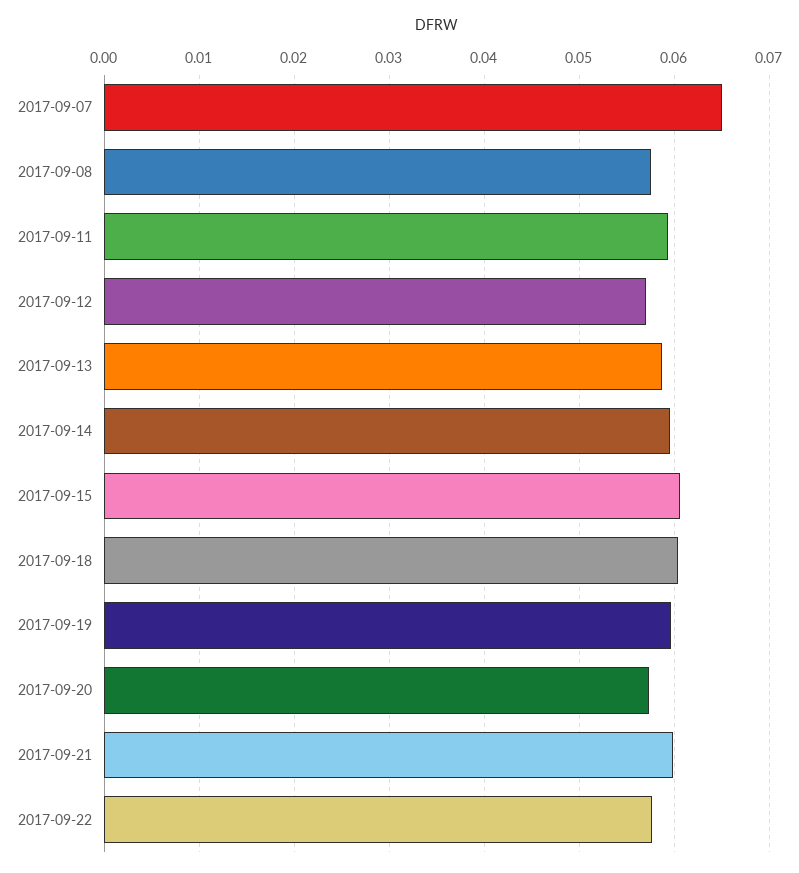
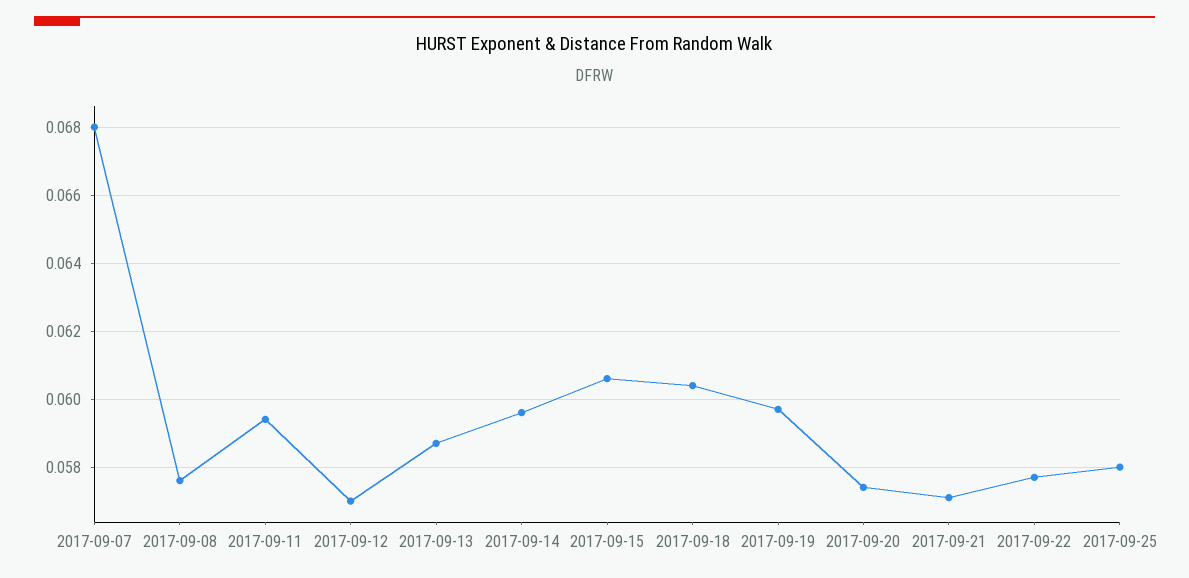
2017-09-07: 0.065 -> 0.068
2017-09-21: 0.06 -> 0.057
2017-09-25: none -> 0.058

